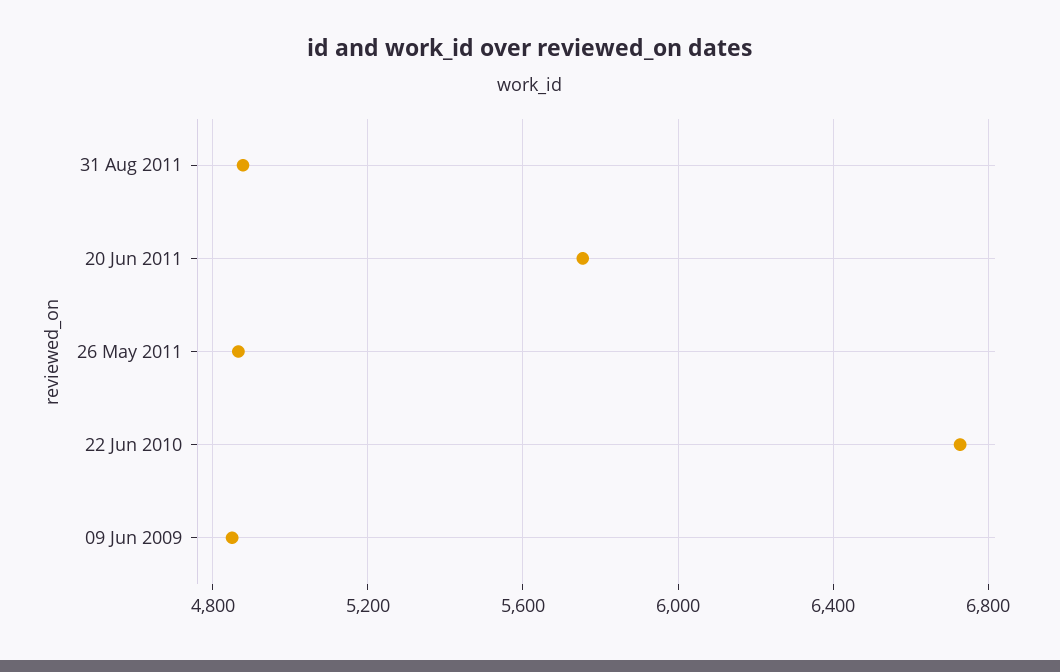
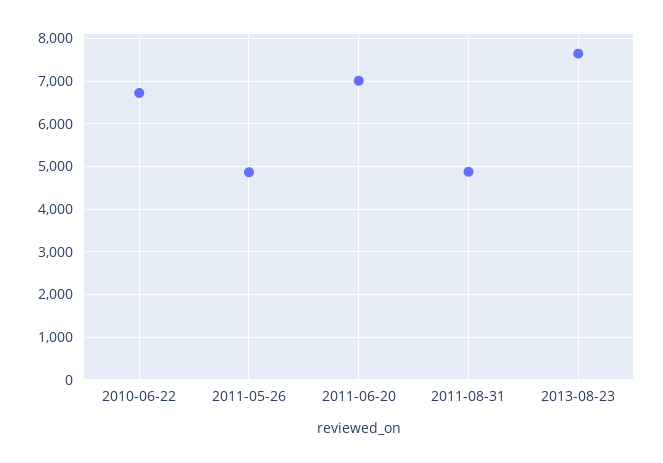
20 Jun 2011: 5750 -> 7000
09 Jun 2009: 4850 -> none
2013-08-23: none -> 7600

